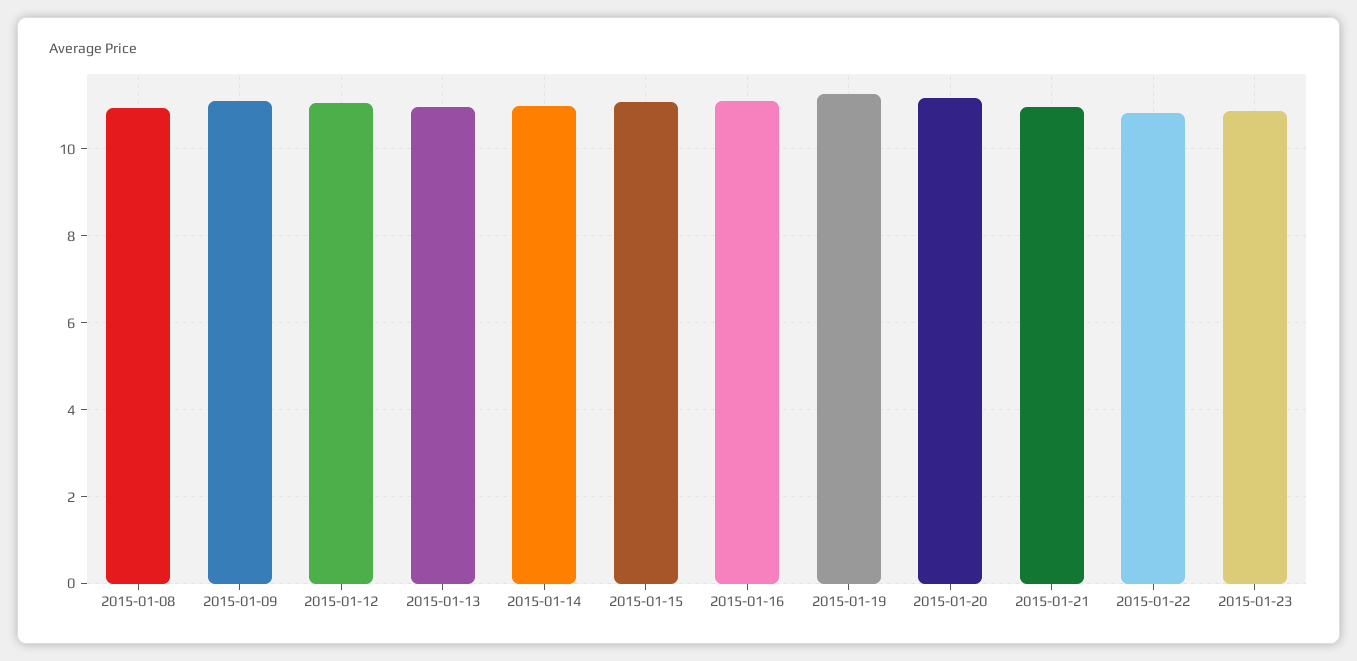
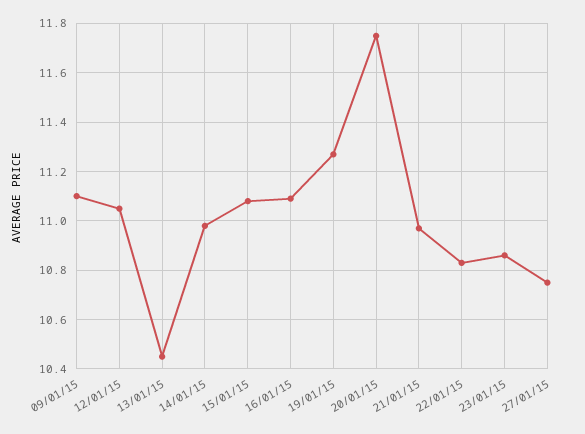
2015-01-08: 11 -> none
2015-01-13: 11 -> 10.45
2015-01-20: 11.2 -> 11.75
27/01/15: none -> 10.75

